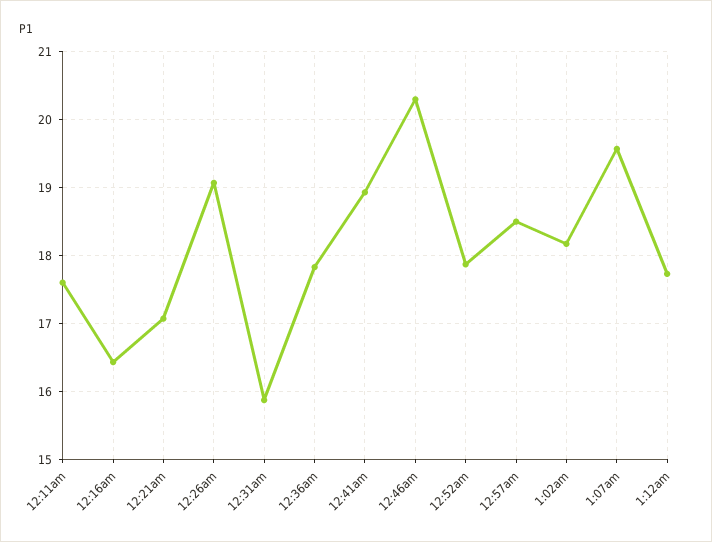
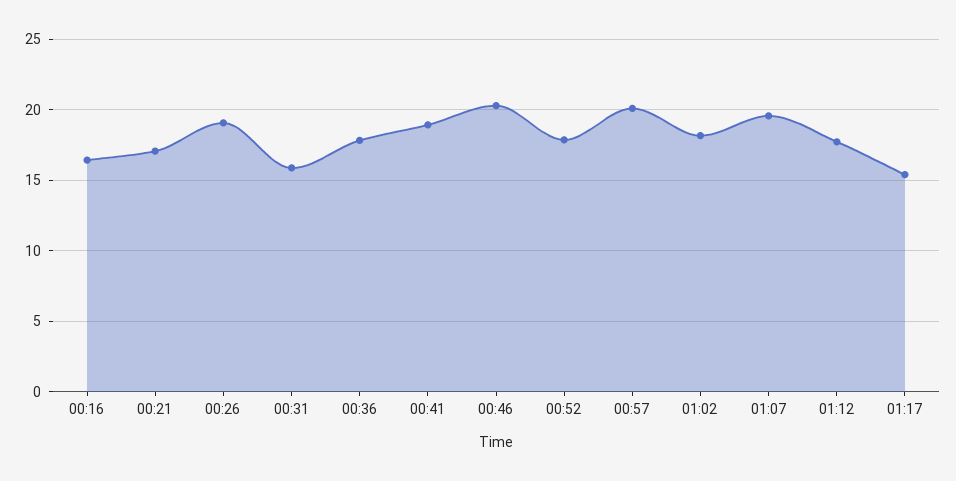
12:11am: 17.6 -> none
12:57am: 18.5 -> 20
01:17: none -> 15.5

